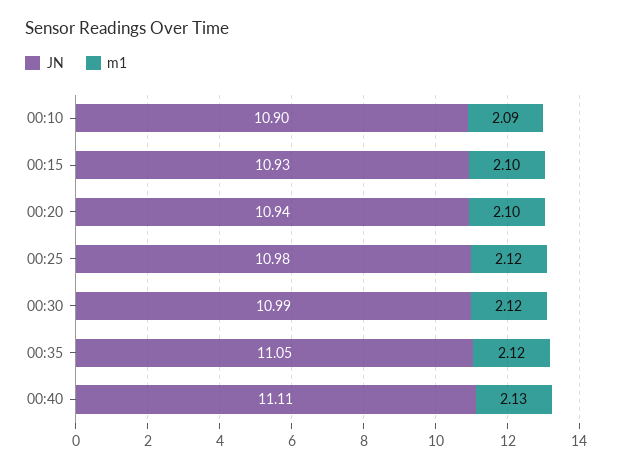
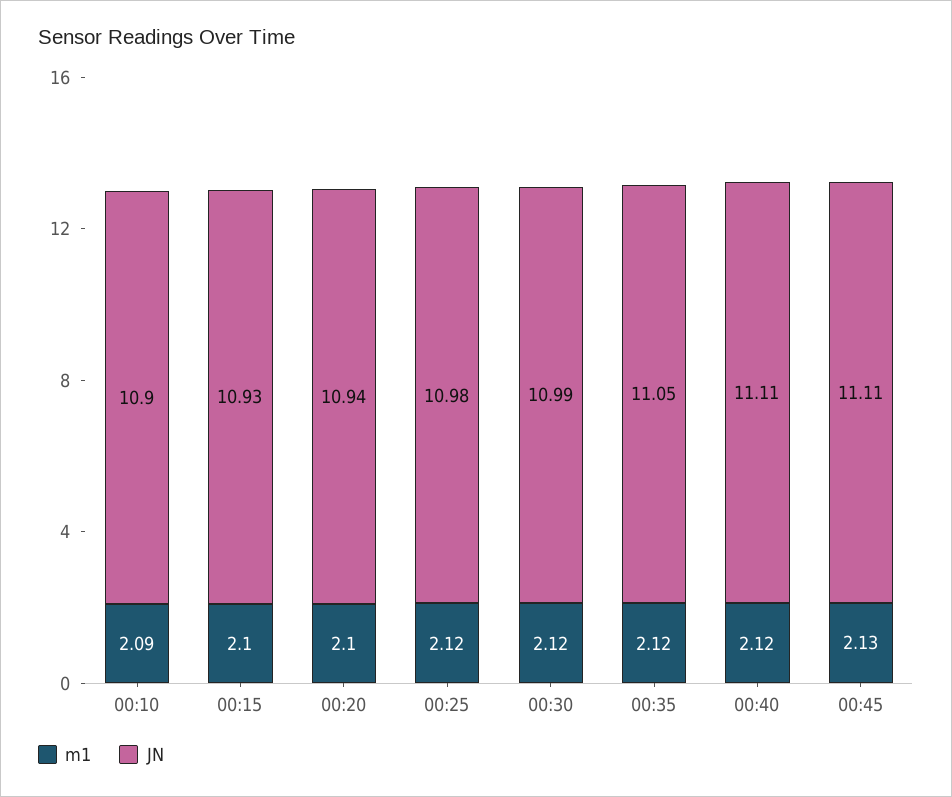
m1, 00:40: 2.13 -> 2.12
m1, 00:45: none -> 2.13
JN, 00:45: none -> 11.11

